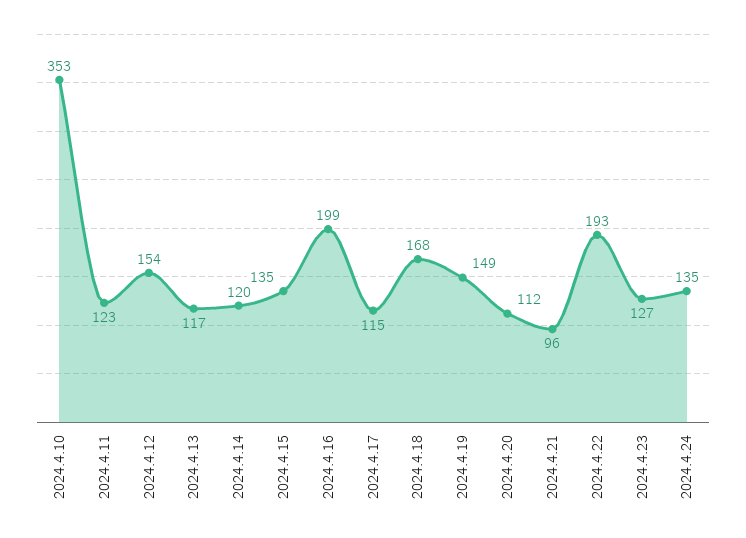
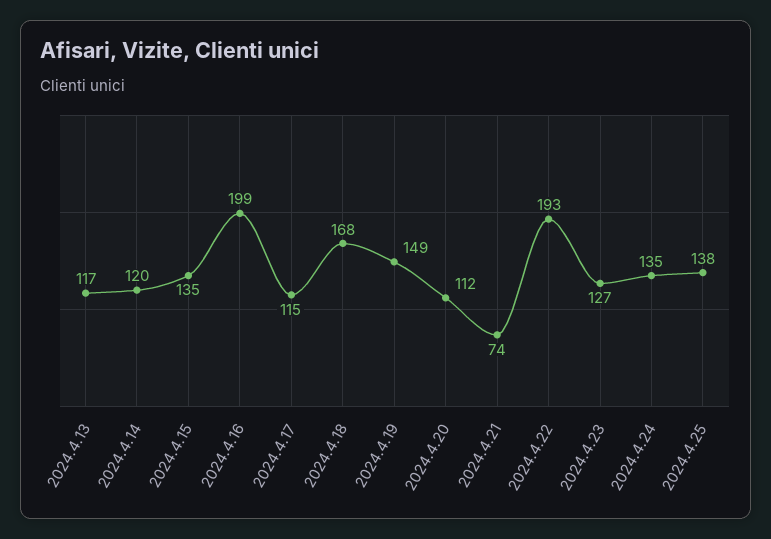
2024.4.10: 353 -> none
2024.4.11: 123 -> none
2024.4.12: 154 -> none
2024.4.21: 96 -> 74
2024.4.25: none -> 138

